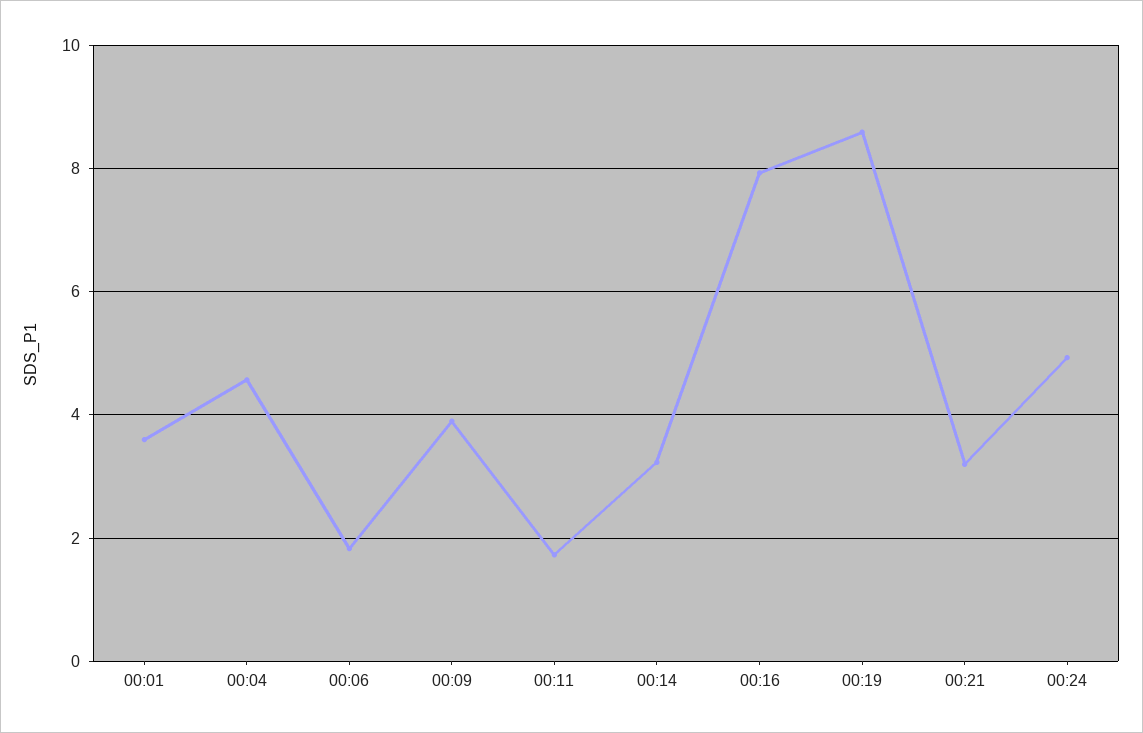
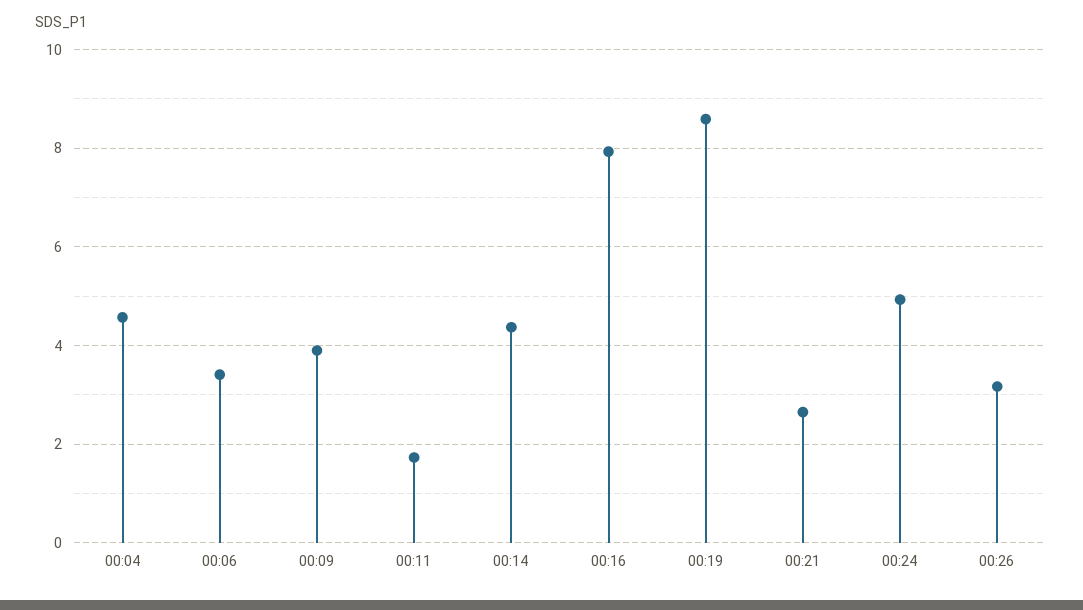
00:01: 3.6 -> none
00:06: 1.8 -> 3.4
00:14: 3.2 -> 4.4
00:21: 3.2 -> 2.6
00:26: none -> 3.2

